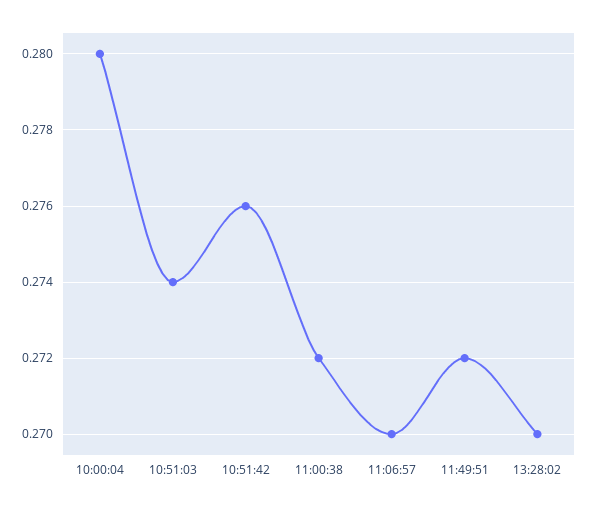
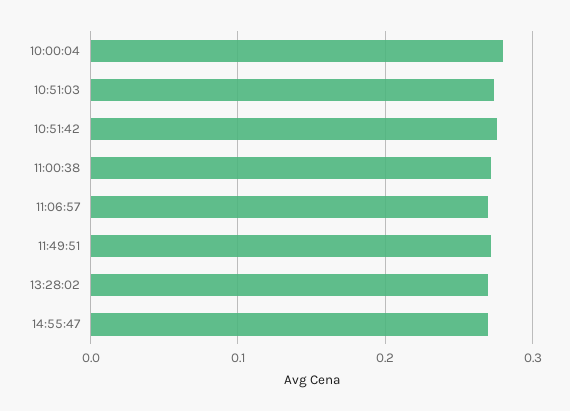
14:55:47: none -> 0.27

